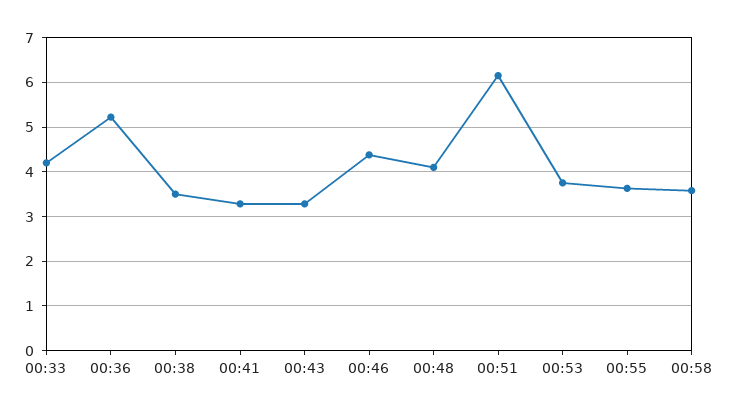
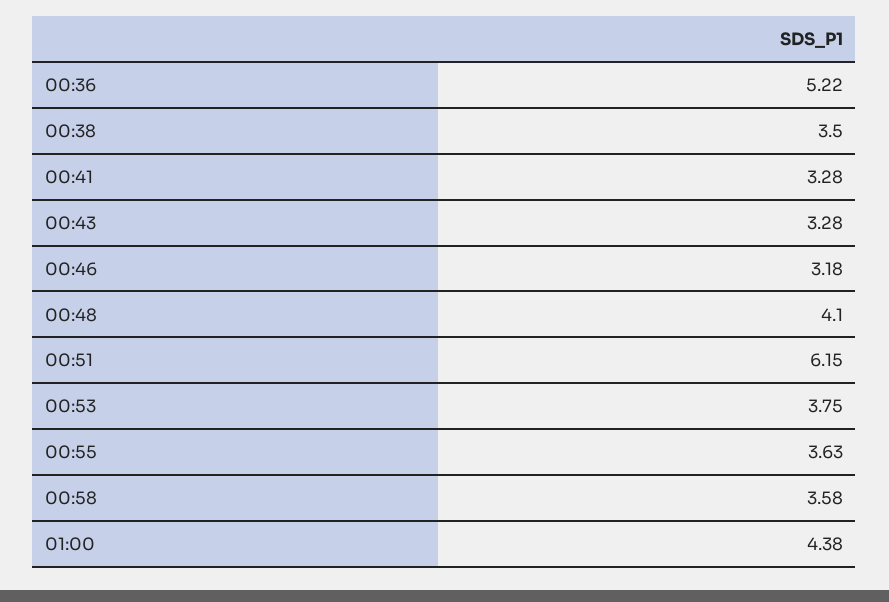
00:33: 4.2 -> none
00:46: 4.4 -> 3.18
01:00: none -> 4.38

